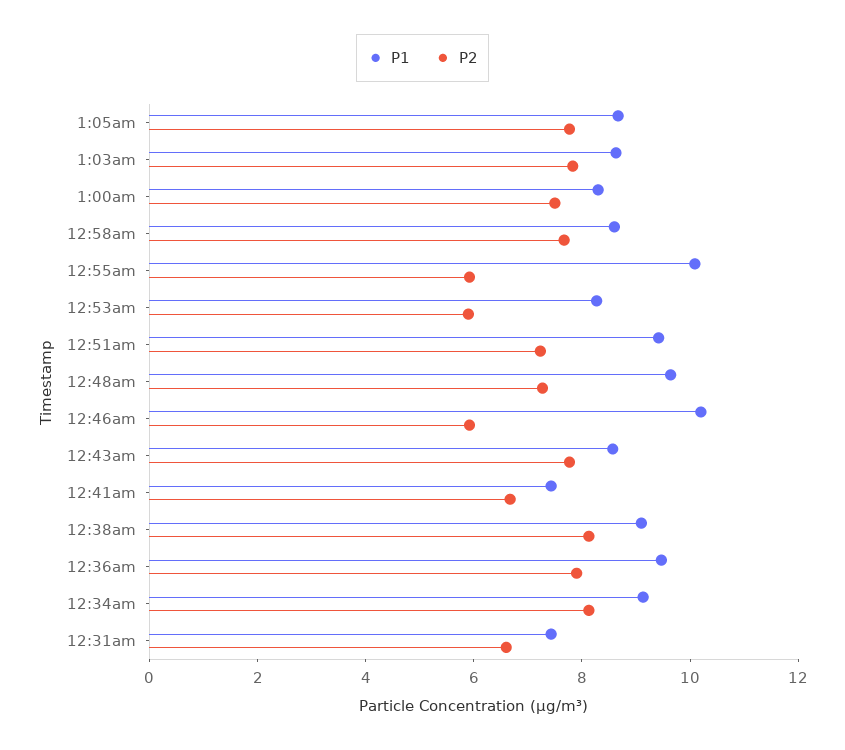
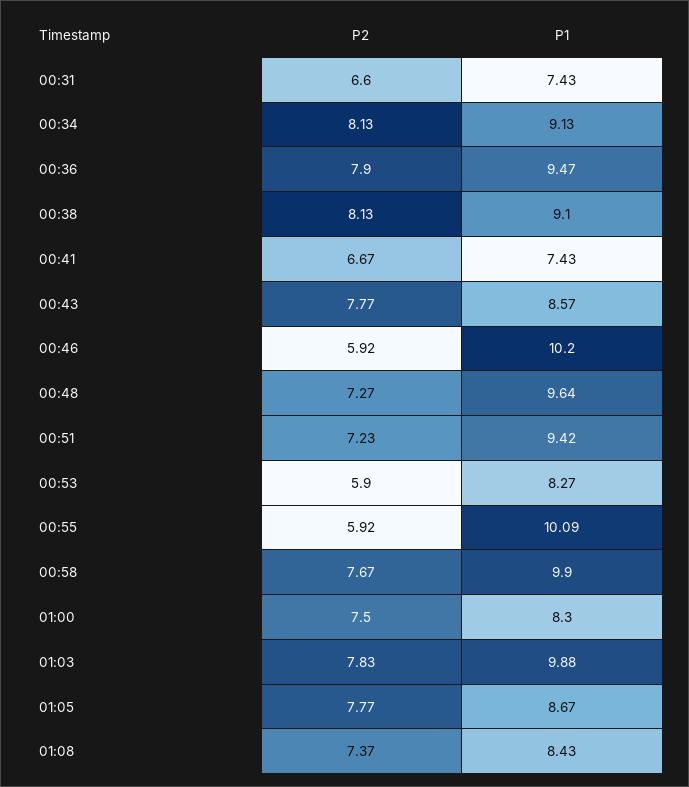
P1, 1:03am: 8.5 -> 9.88
P1, 12:58am: 8.5 -> 9.9
P2, 01:08: none -> 7.37
P1, 01:08: none -> 8.43

